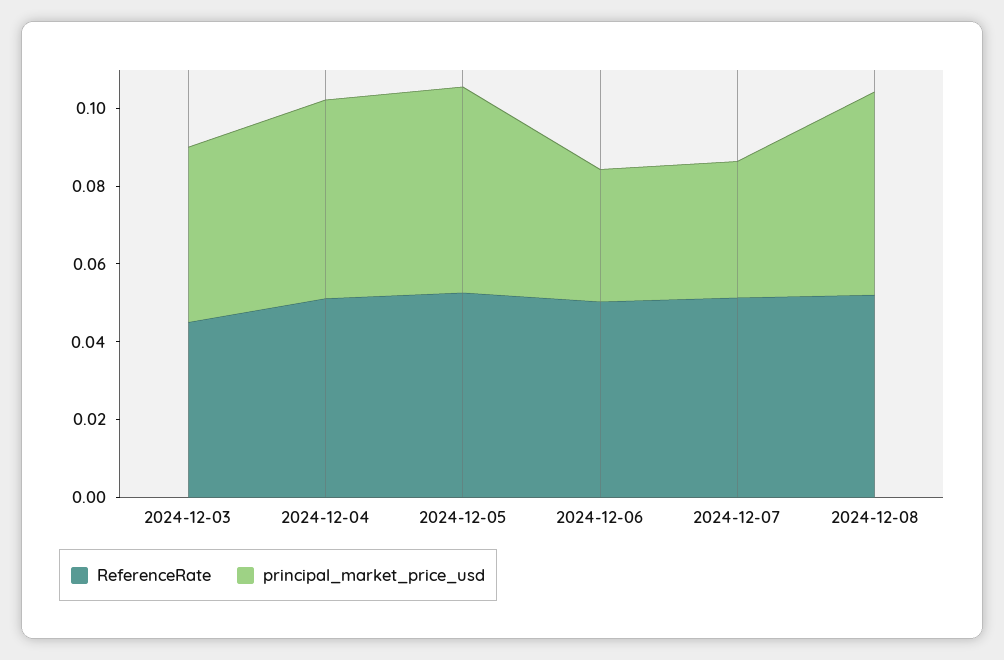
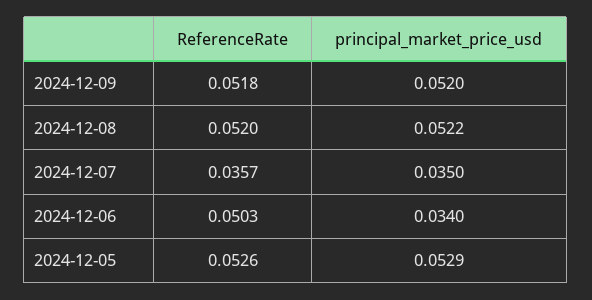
ReferenceRate, 2024-12-03: 0.045 -> none
principal_market_price_usd, 2024-12-03: 0.045 -> none
ReferenceRate, 2024-12-04: 0.05 -> none
principal_market_price_usd, 2024-12-04: 0.05 -> none
ReferenceRate, 2024-12-07: 0.05 -> 0.0357
ReferenceRate, 2024-12-09: none -> 0.0518
principal_market_price_usd, 2024-12-09: none -> 0.052

